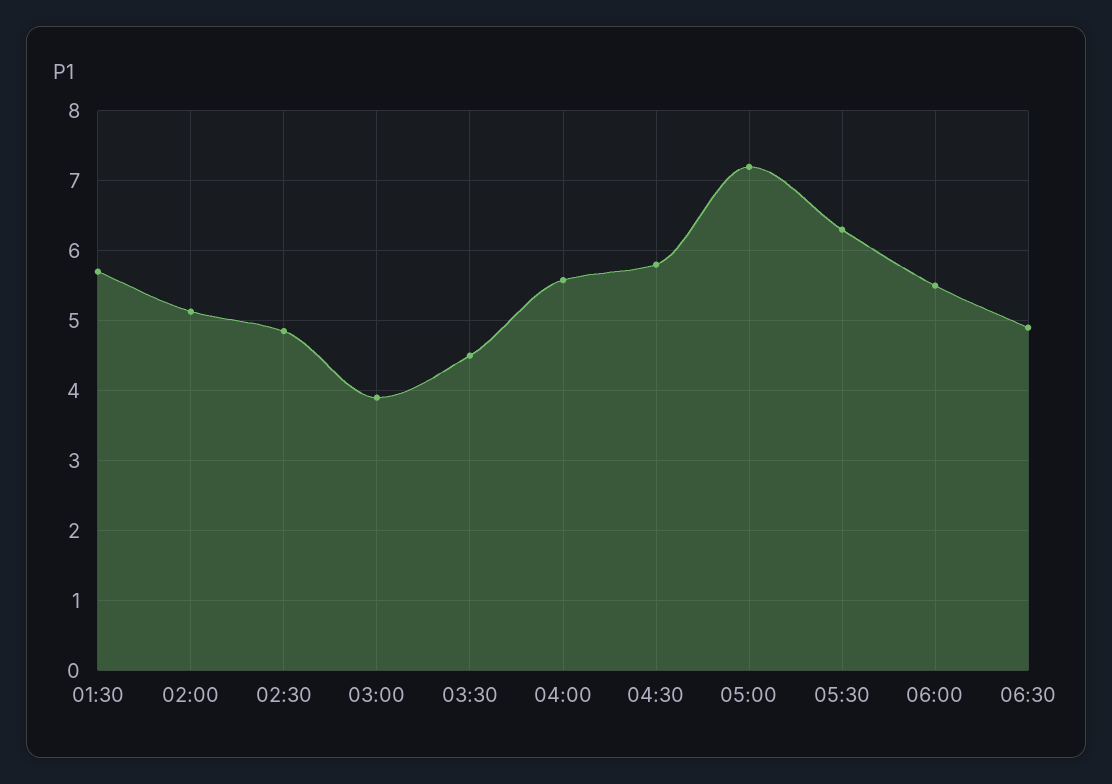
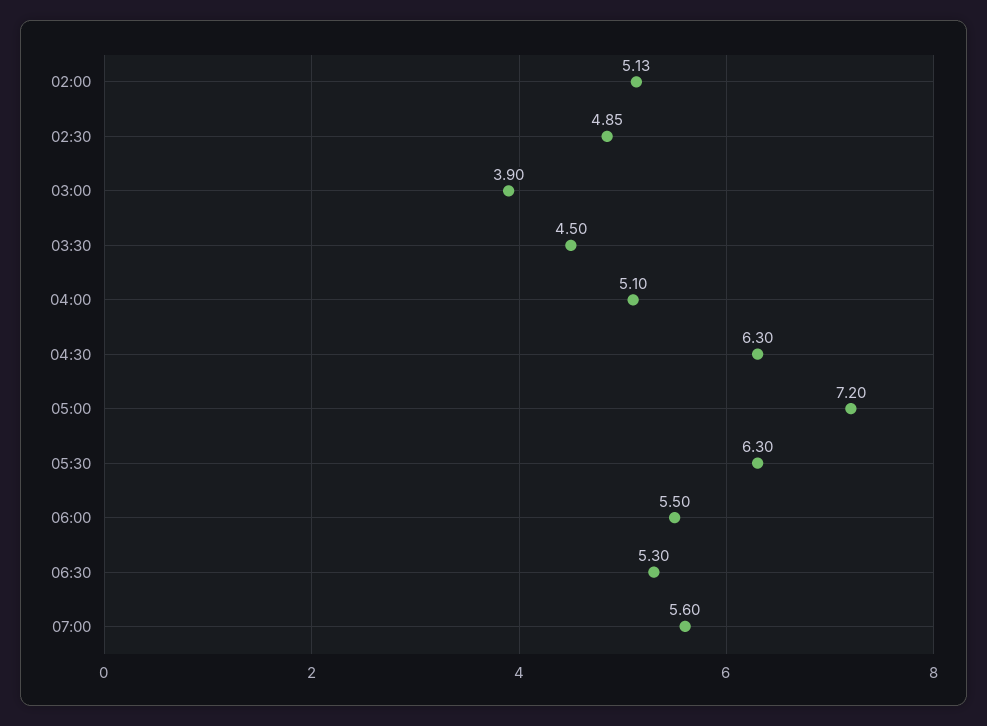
01:30: 5.7 -> none
04:00: 5.6 -> 5.1
04:30: 5.8 -> 6.3
06:30: 4.9 -> 5.3
07:00: none -> 5.6

